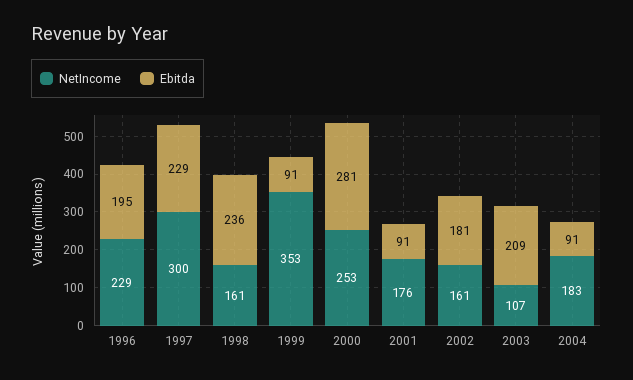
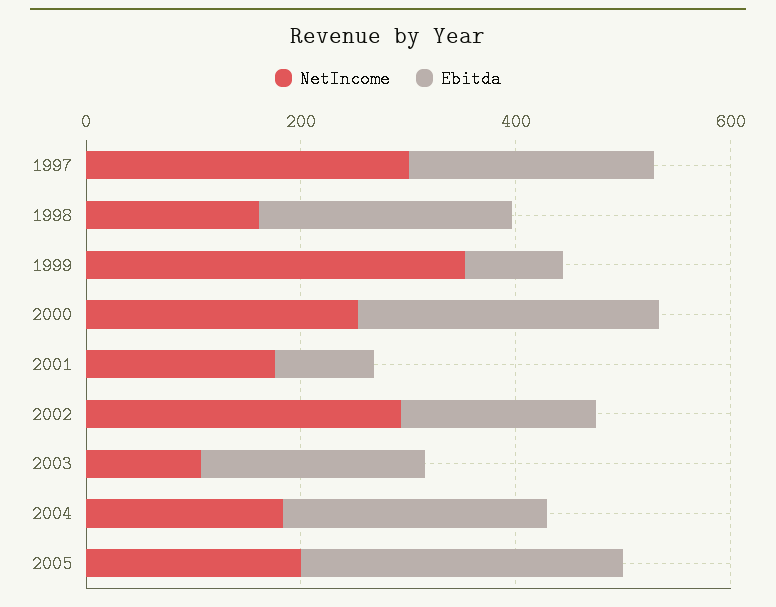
NetIncome, 1996: 229 -> none
Ebitda, 1996: 195 -> none
NetIncome, 2002: 161 -> 300
Ebitda, 2004: 91 -> 250
NetIncome, 2005: none -> 200
Ebitda, 2005: none -> 300

